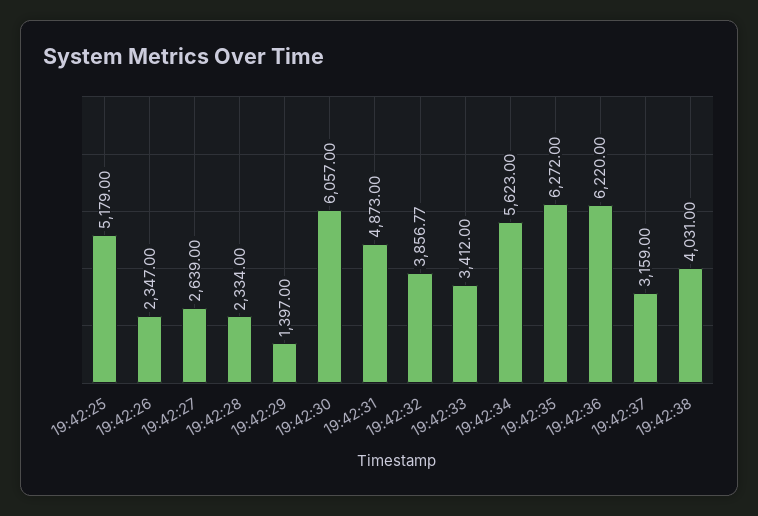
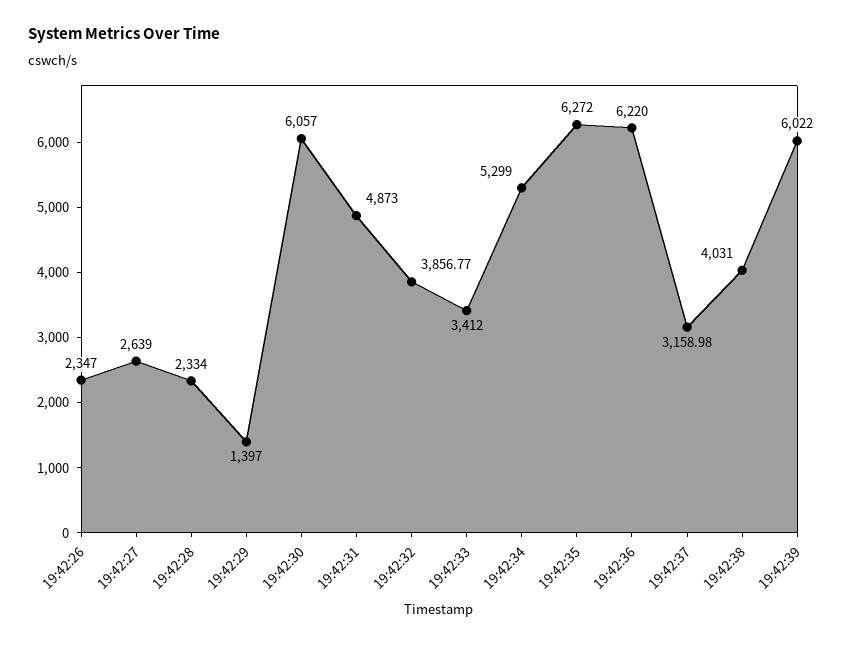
19:42:25: 5179 -> none
19:42:34: 5623 -> 5299
19:42:37: 3159 -> 3158.98
19:42:39: none -> 6022

